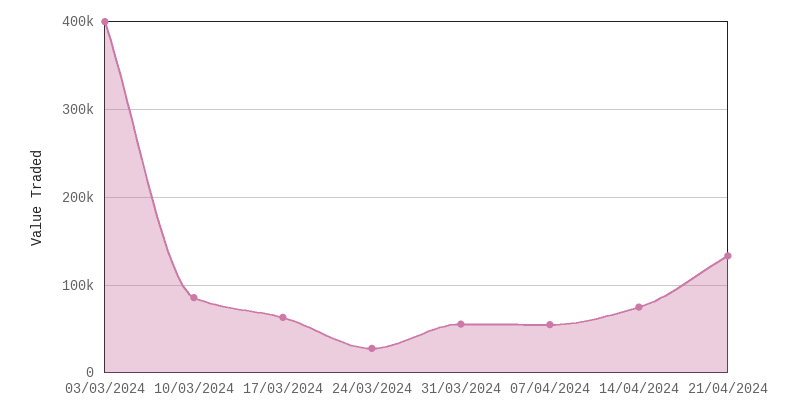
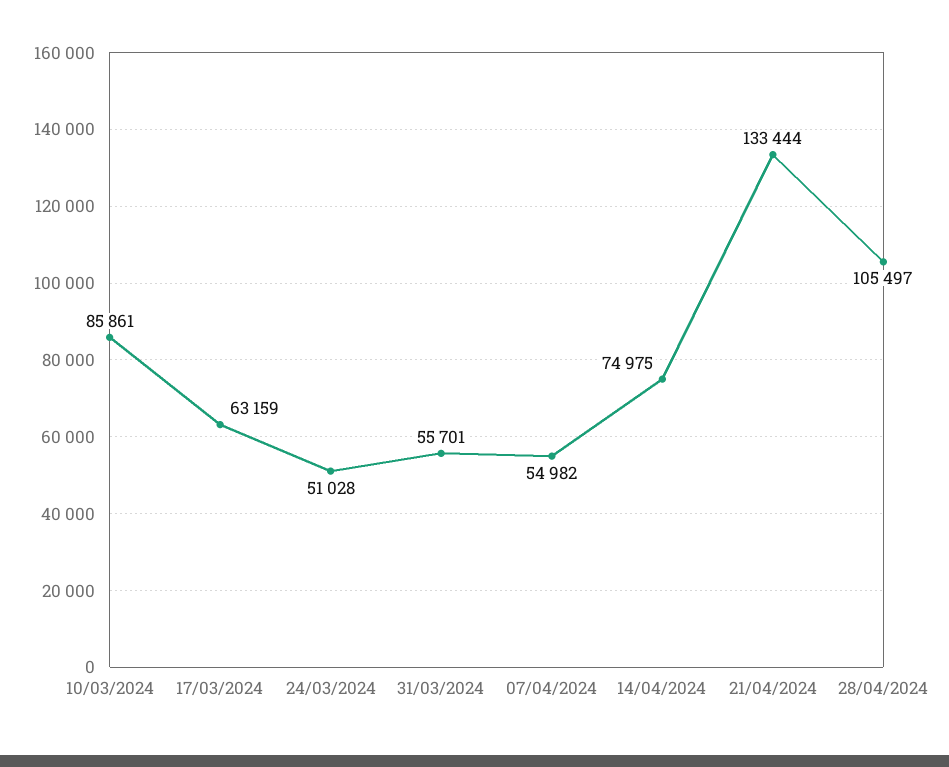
03/03/2024: 400000 -> none
24/03/2024: 30000 -> 51028
28/04/2024: none -> 105497

